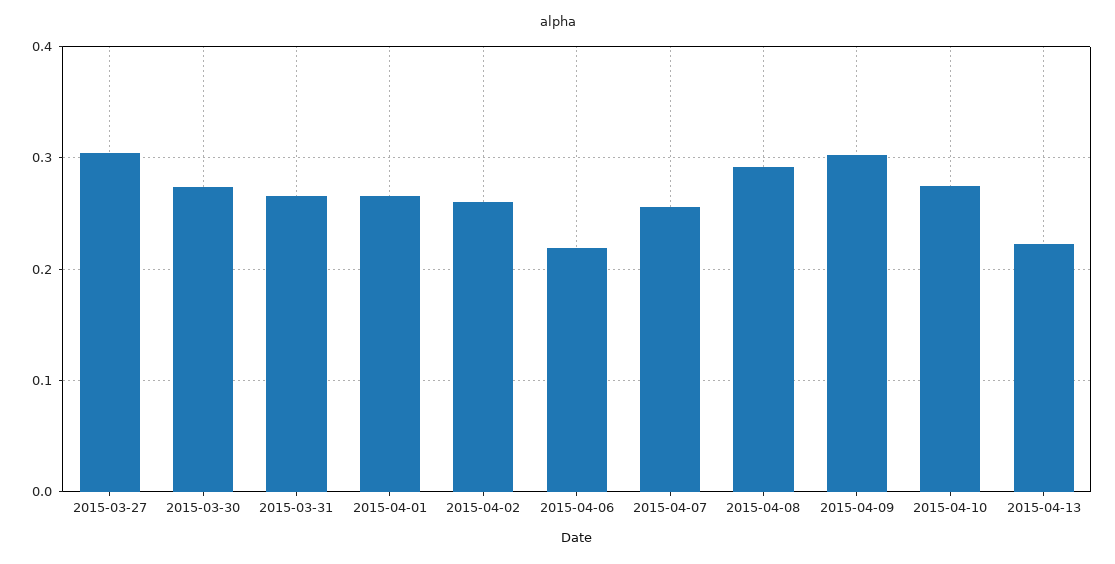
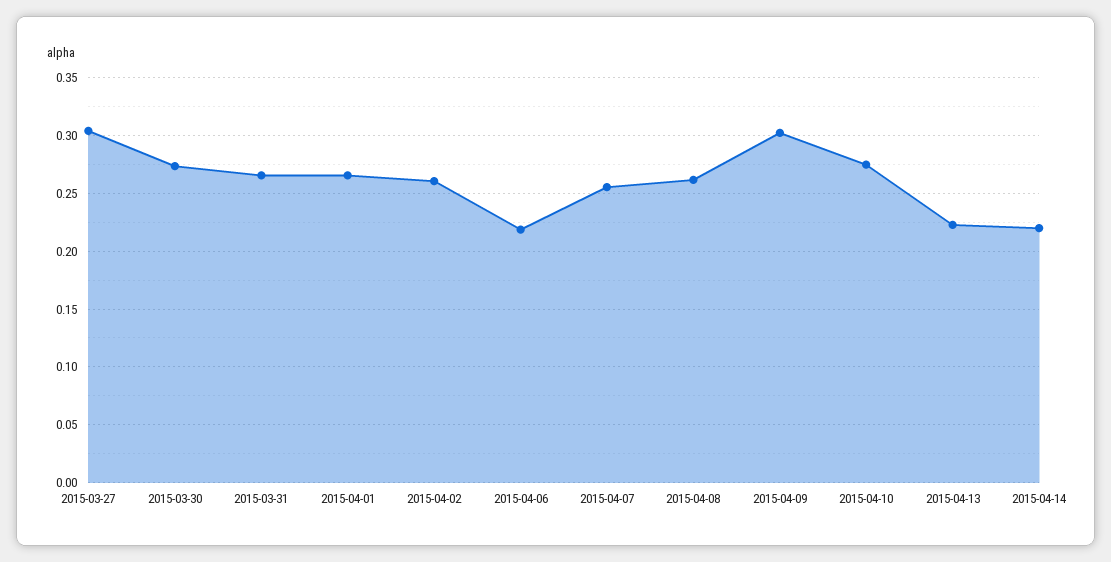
2015-04-08: 0.29 -> 0.26
2015-04-14: none -> 0.22

